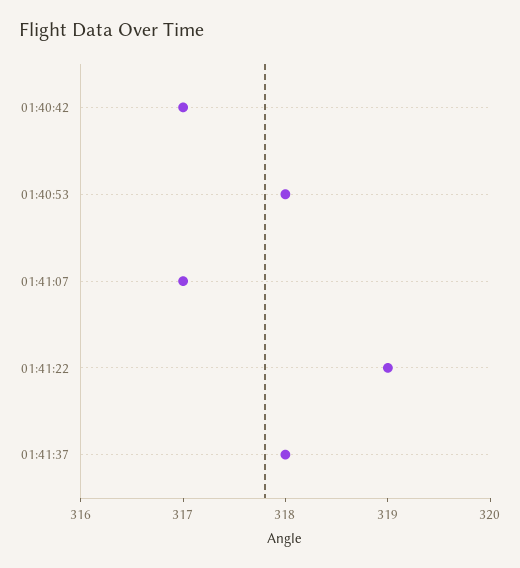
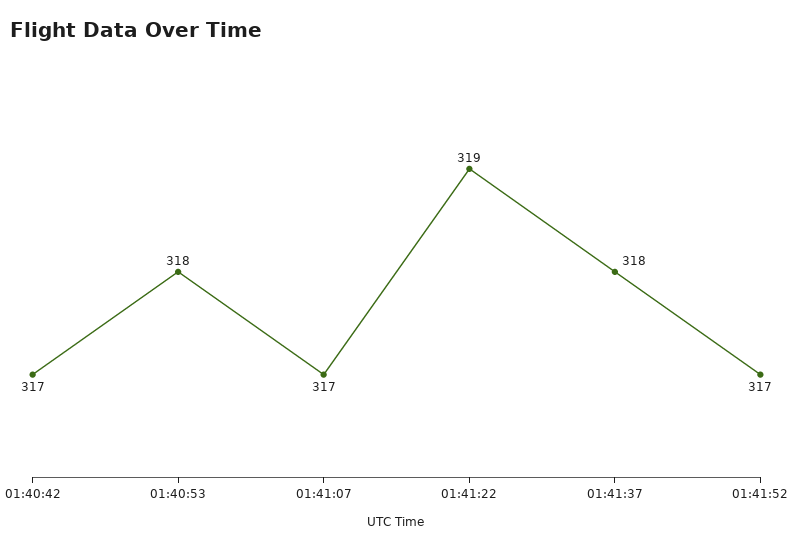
01:41:52: none -> 317

